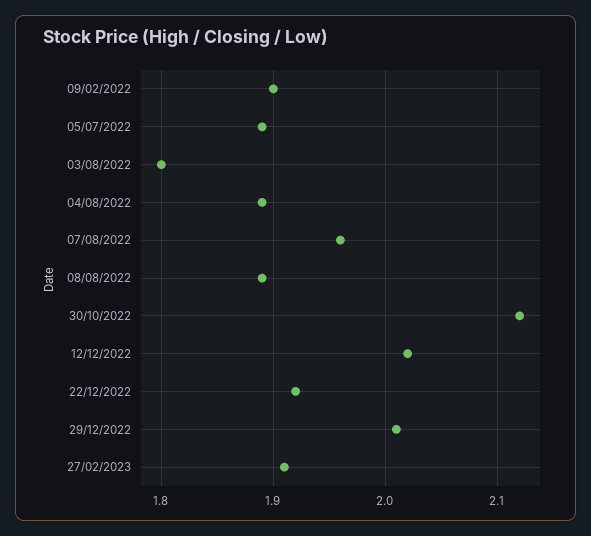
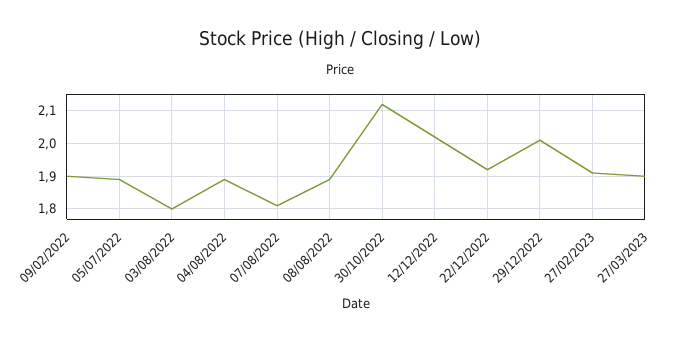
07/08/2022: 1.96 -> 1.8
27/03/2023: none -> 1.9

